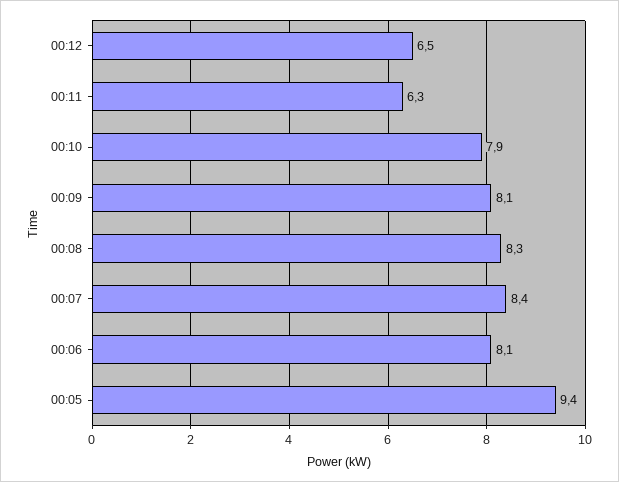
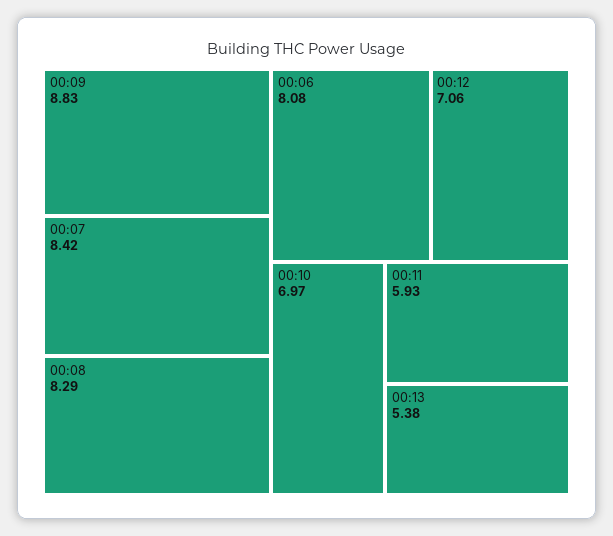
00:12: 6.5 -> 7.06
00:11: 6.3 -> 5.93
00:10: 7.9 -> 6.97
00:09: 8.1 -> 8.83
00:05: 9.4 -> none
00:13: none -> 5.38

